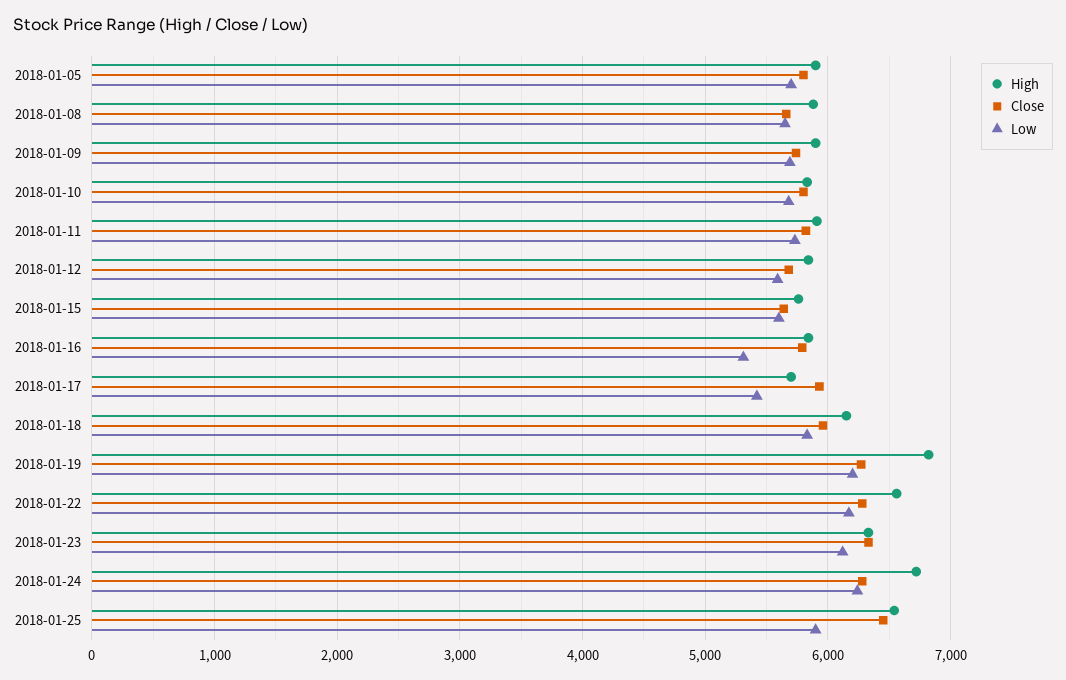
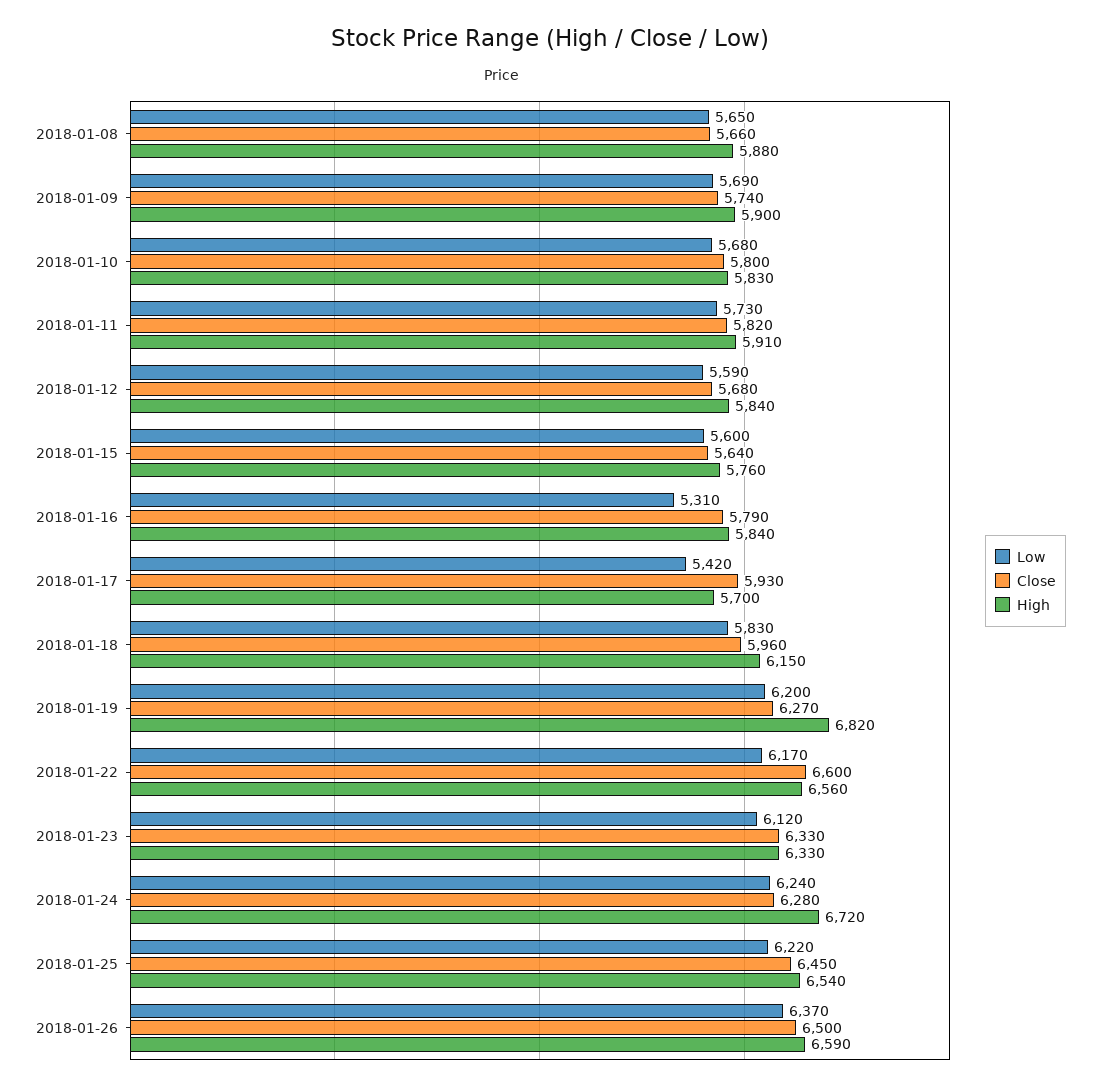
High, 2018-01-05: 5900 -> none
Close, 2018-01-05: 5800 -> none
Low, 2018-01-05: 5700 -> none
Close, 2018-01-22: 6300 -> 6600
Low, 2018-01-25: 5900 -> 6220
Low, 2018-01-26: none -> 6370
Close, 2018-01-26: none -> 6500
High, 2018-01-26: none -> 6590

